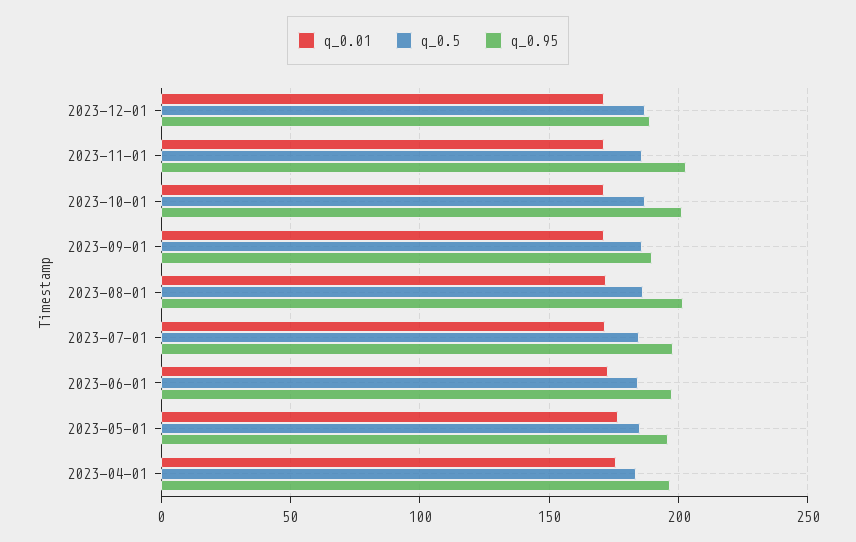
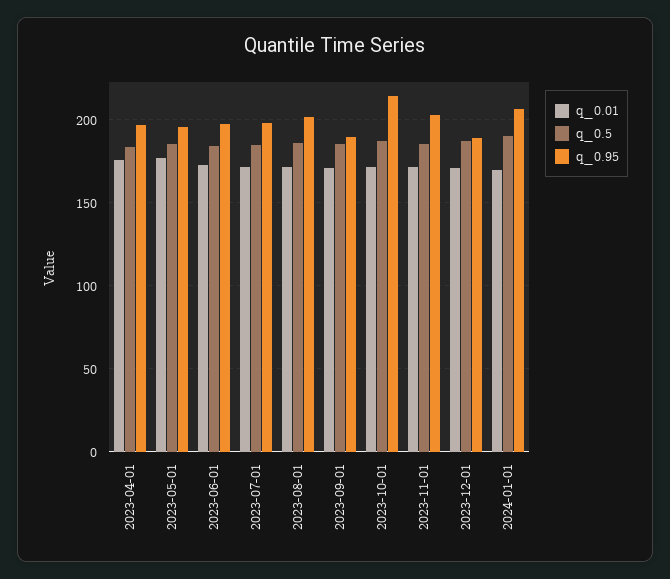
q_0.95, 2023-10-01: 200 -> 215
q_0.01, 2024-01-01: none -> 170
q_0.5, 2024-01-01: none -> 190
q_0.95, 2024-01-01: none -> 205

